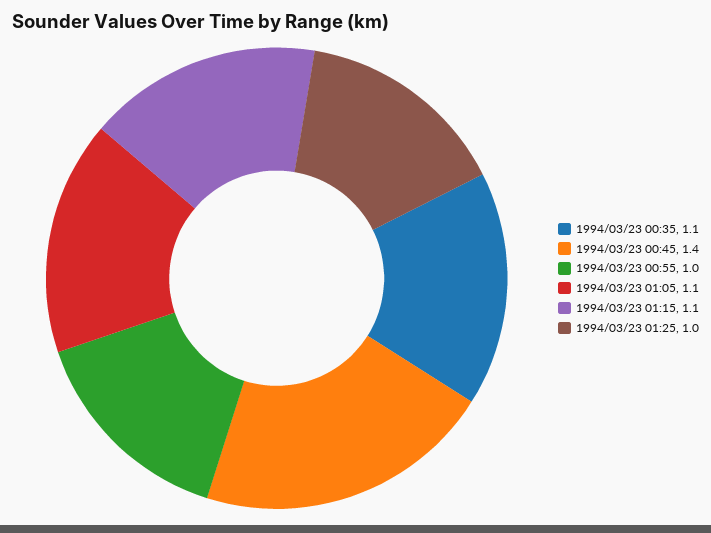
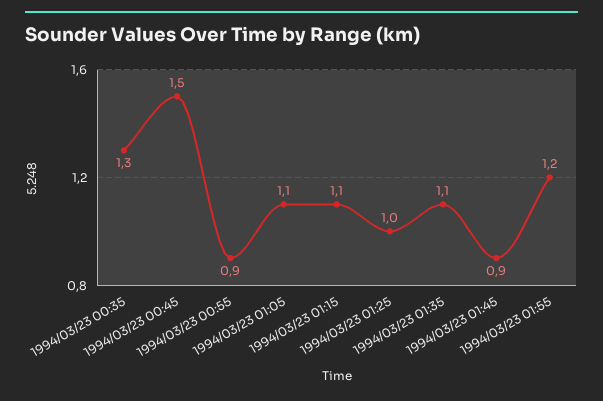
1994/03/23 00:35: 1.1 -> 1.3
1994/03/23 00:45: 1.4 -> 1.5
1994/03/23 00:55: 1 -> 0.9
1994/03/23 01:35: none -> 1.1
1994/03/23 01:45: none -> 0.9
1994/03/23 01:55: none -> 1.2

